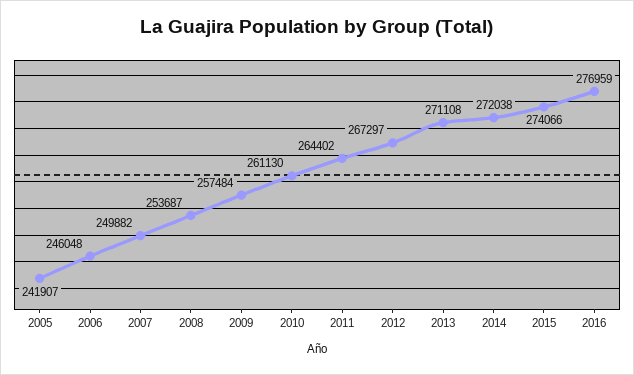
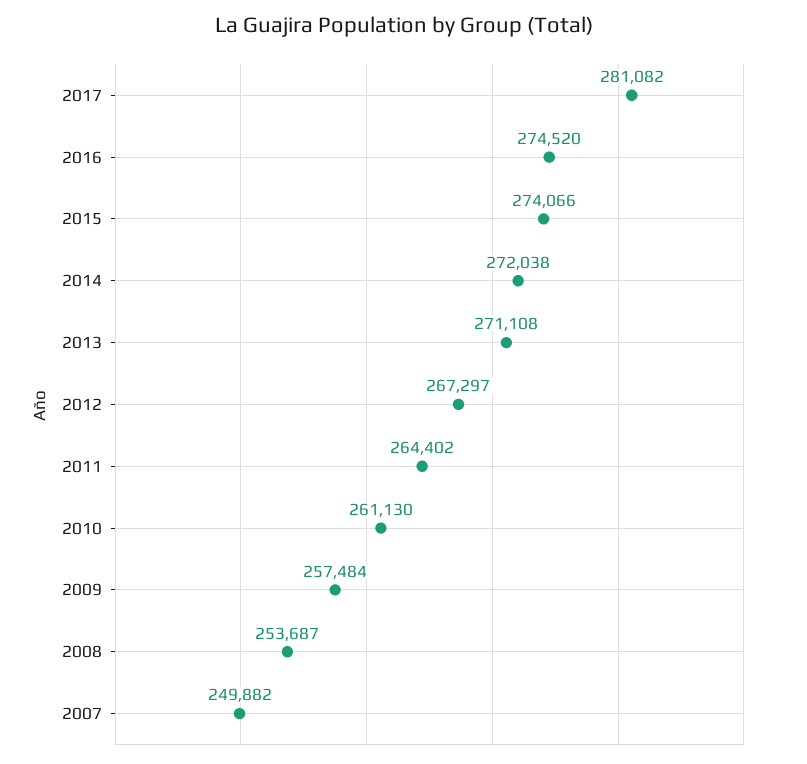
2005: 241907 -> none
2006: 246048 -> none
2016: 276959 -> 274520
2017: none -> 281082

